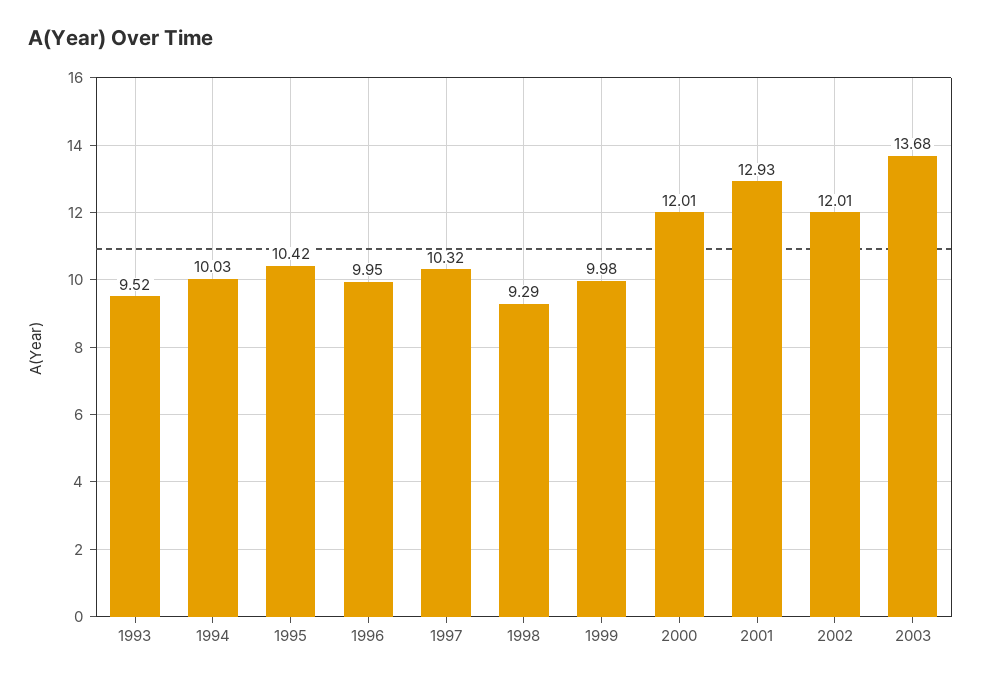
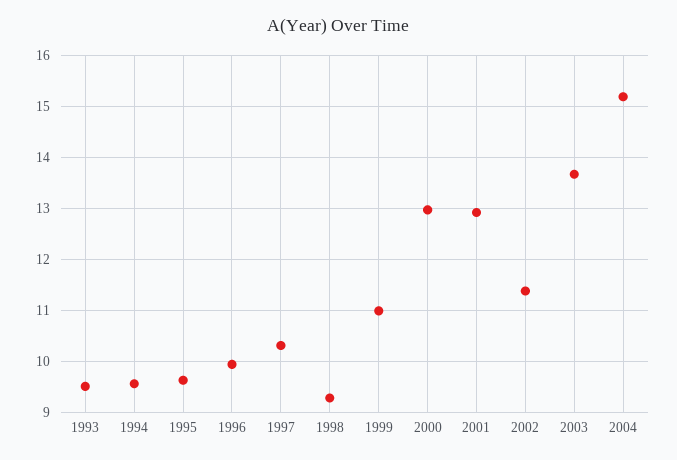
1994: 10.03 -> 9.6
1995: 10.42 -> 9.6
1999: 9.98 -> 11
2000: 12.01 -> 13
2002: 12.01 -> 11.4
2004: none -> 15.2

